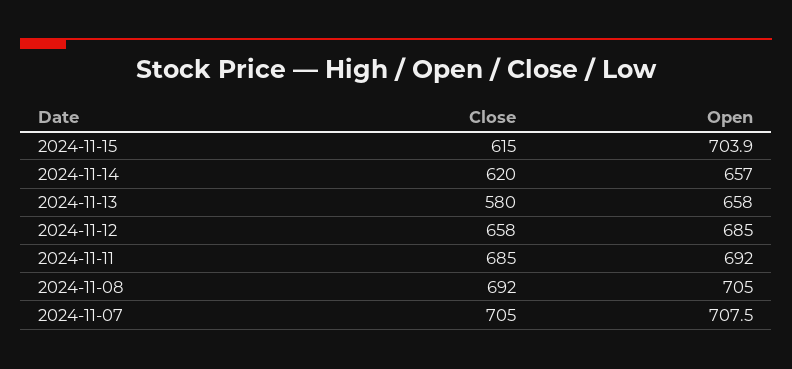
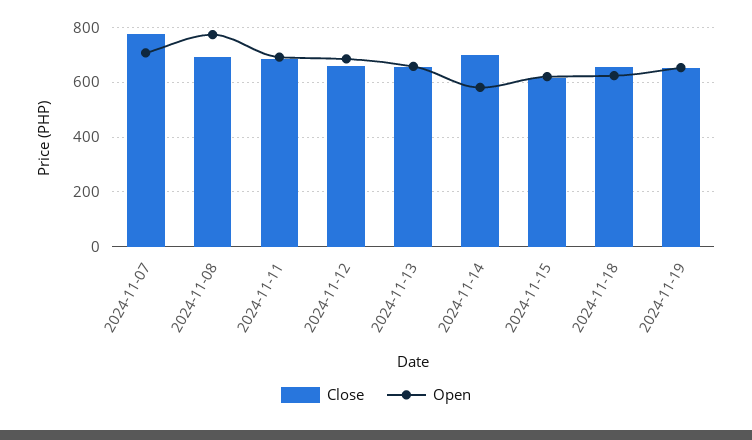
Open, 2024-11-15: 703.9 -> 625
Close, 2024-11-14: 620 -> 700
Open, 2024-11-14: 657 -> 575
Close, 2024-11-13: 580 -> 650
Open, 2024-11-08: 705 -> 775
Close, 2024-11-07: 705 -> 775
Close, 2024-11-18: none -> 650
Open, 2024-11-18: none -> 625
Close, 2024-11-19: none -> 650
Open, 2024-11-19: none -> 650

